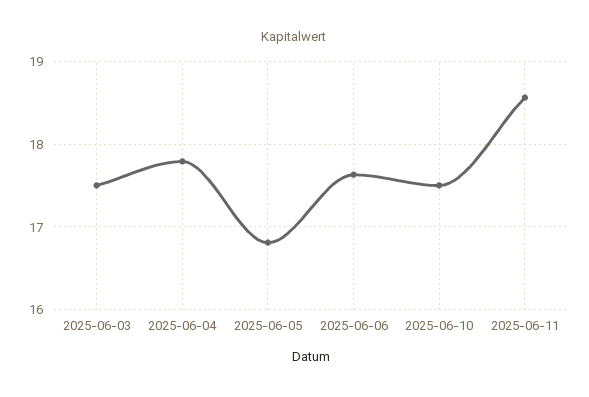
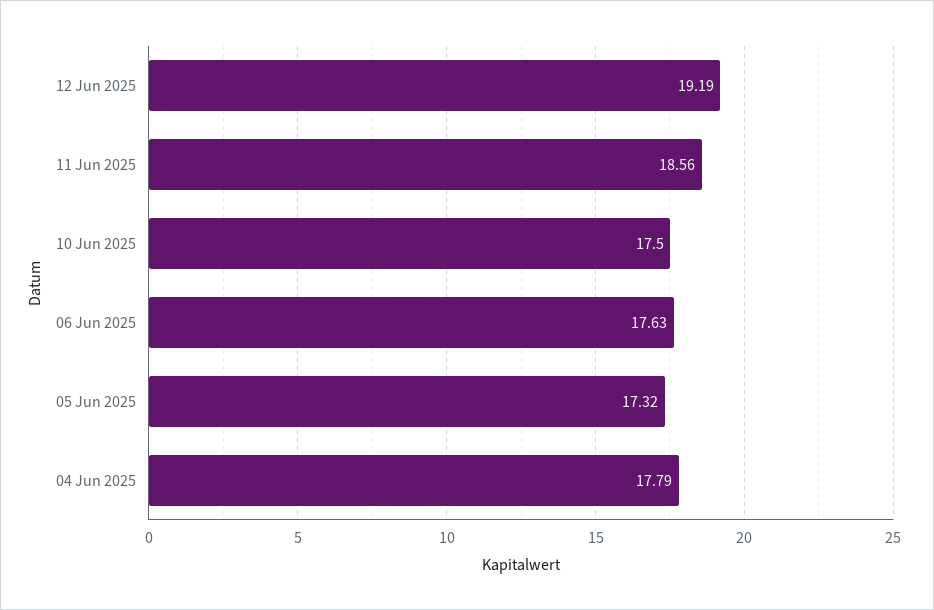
2025-06-03: 17.5 -> none
2025-06-05: 16.8 -> 17.32
12 Jun 2025: none -> 19.19

